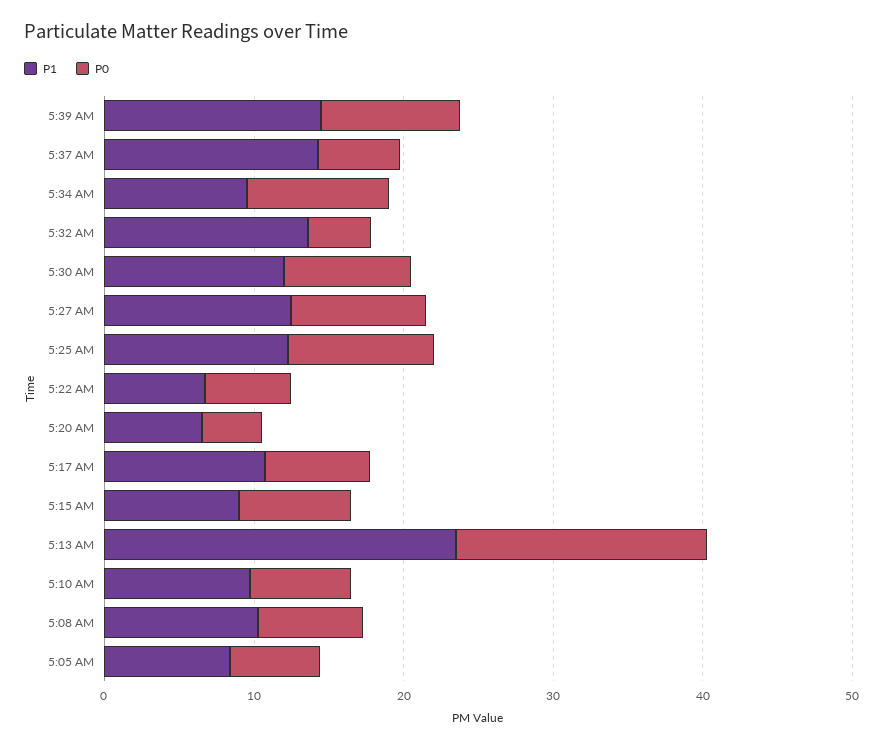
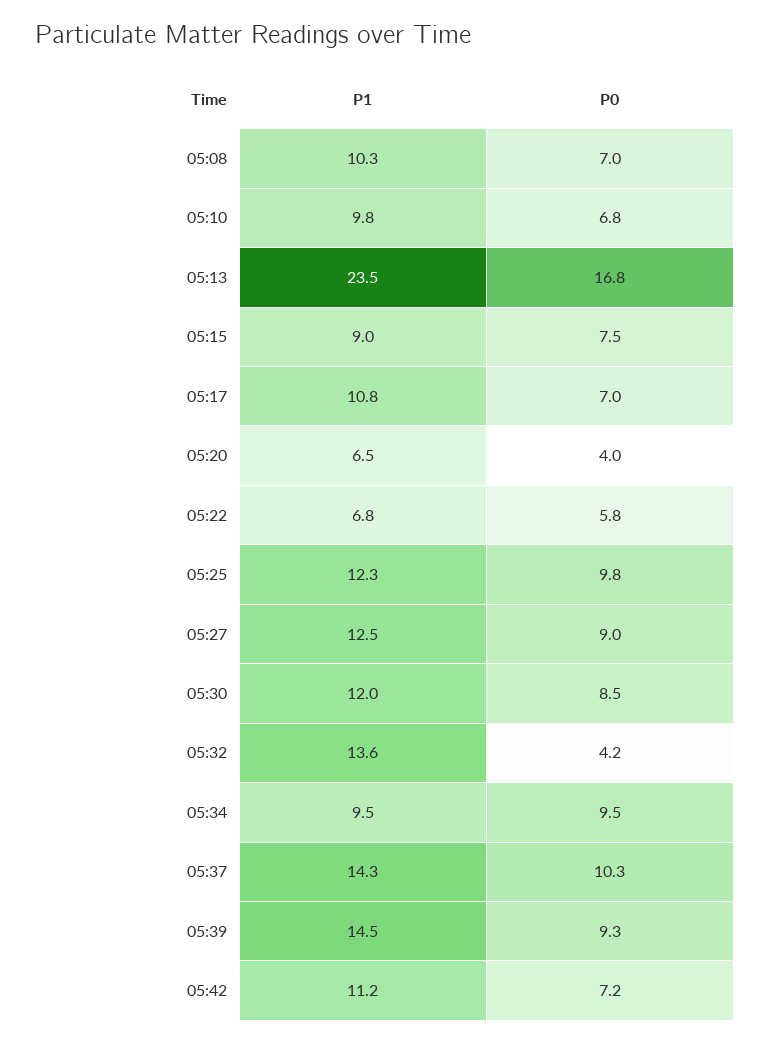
P0, 5:37 AM: 6 -> 10.3
P1, 5:05 AM: 8 -> none
P0, 5:05 AM: 6 -> none
P1, 05:42: none -> 11.2
P0, 05:42: none -> 7.2

